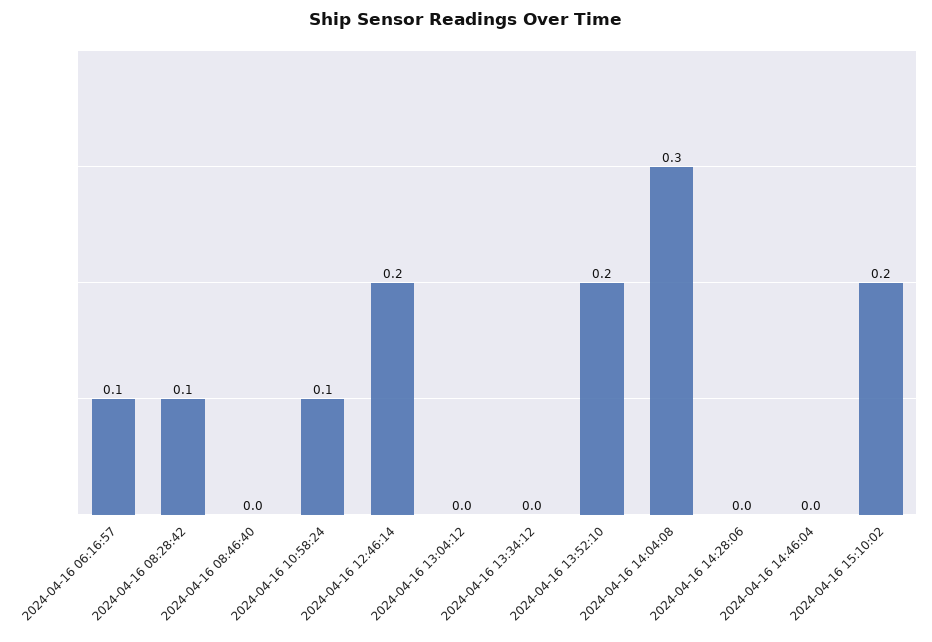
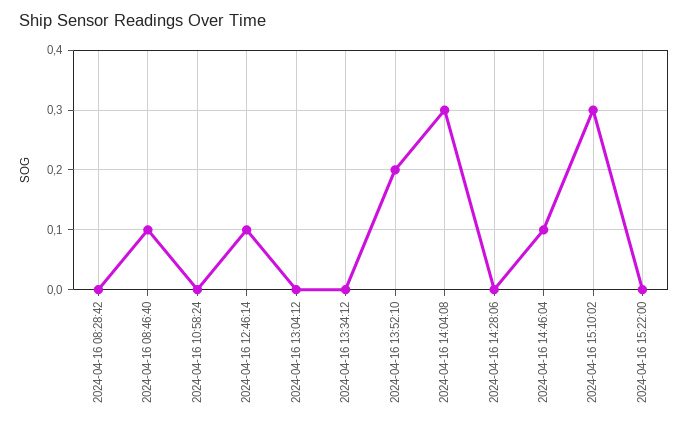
2024-04-16 06:16:57: 0.1 -> none
2024-04-16 08:28:42: 0.1 -> 0
2024-04-16 08:46:40: 0 -> 0.1
2024-04-16 10:58:24: 0.1 -> 0
2024-04-16 12:46:14: 0.2 -> 0.1
2024-04-16 14:46:04: 0 -> 0.1
2024-04-16 15:10:02: 0.2 -> 0.3
2024-04-16 15:22:00: none -> 0

